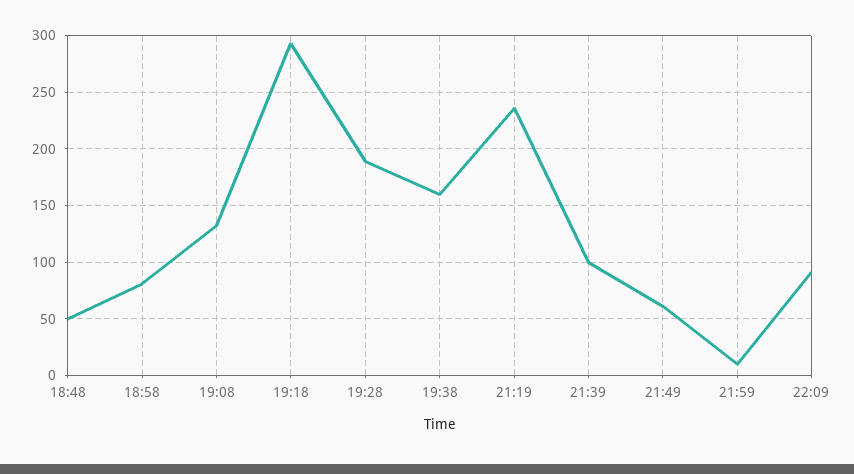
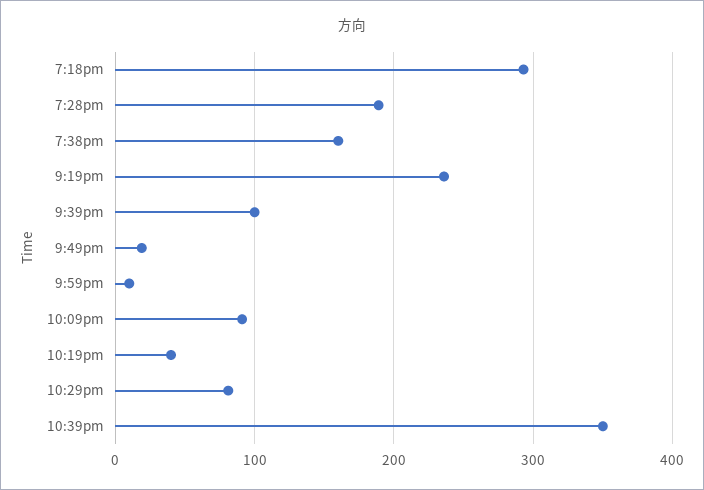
18:48: 50 -> none
18:58: 80 -> none
19:08: 130 -> none
21:49: 60 -> 20
10:19pm: none -> 40
10:29pm: none -> 80
10:39pm: none -> 350

